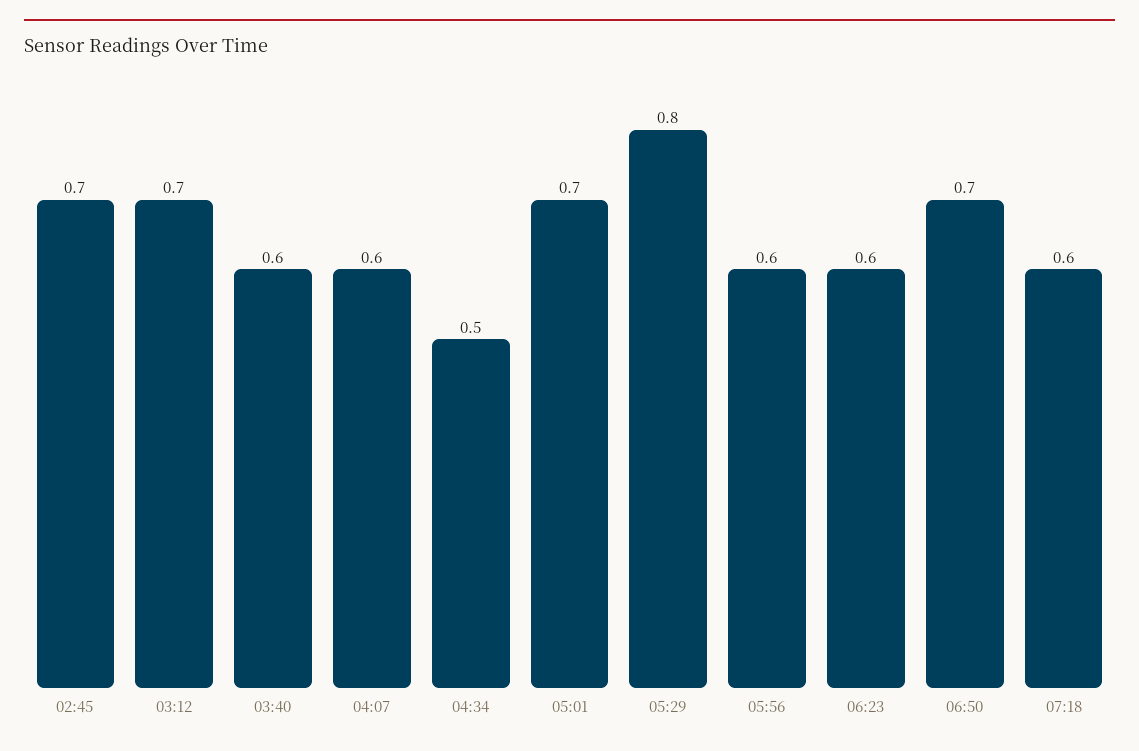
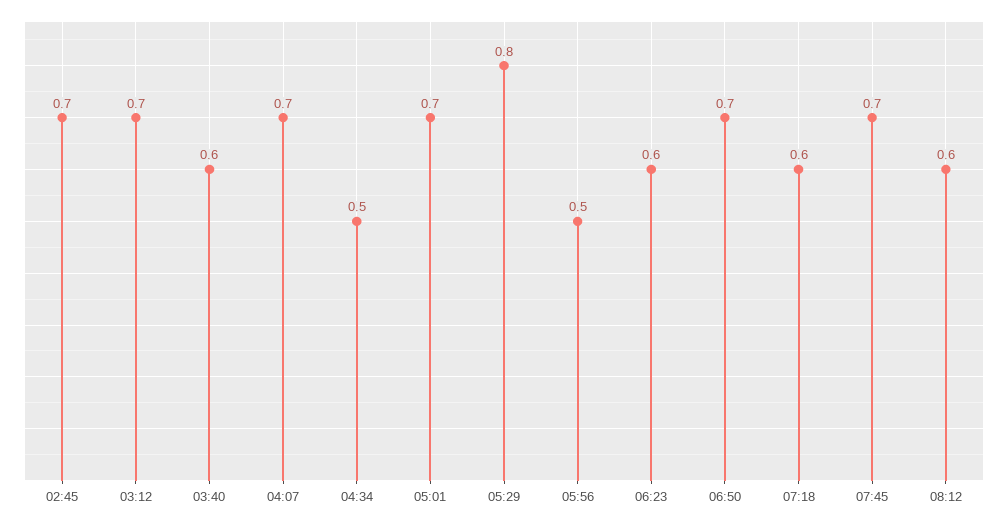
04:07: 0.6 -> 0.7
05:56: 0.6 -> 0.5
07:45: none -> 0.7
08:12: none -> 0.6

